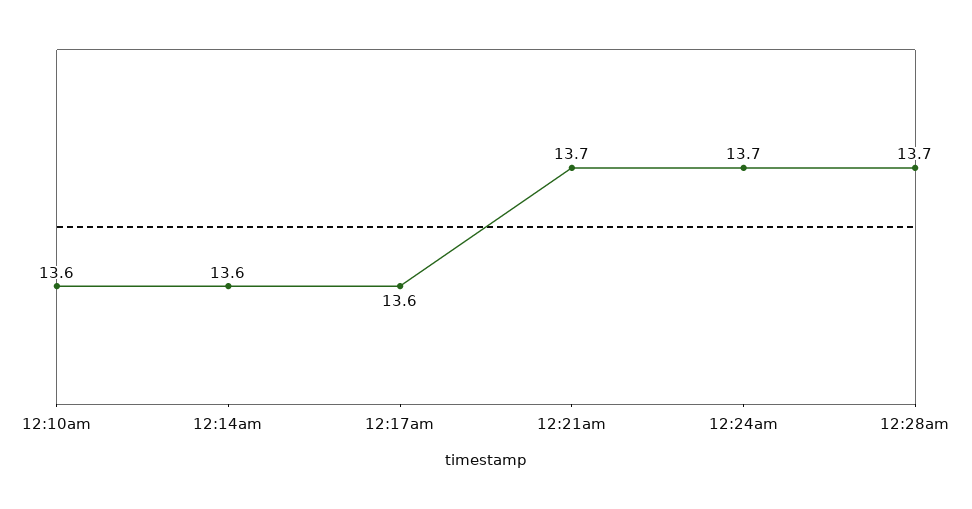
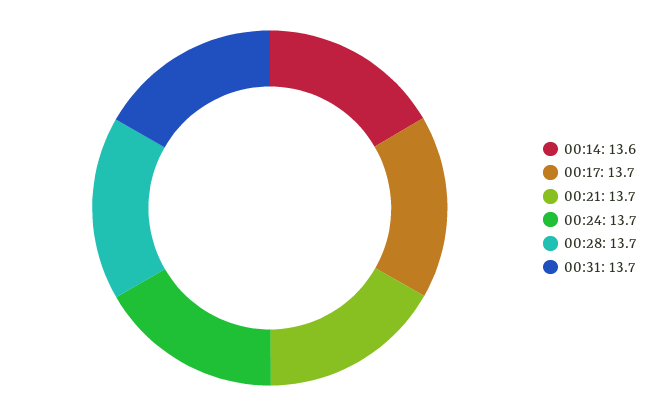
12:10am: 13.6 -> none
12:17am: 13.6 -> 13.7
00:31: none -> 13.7

